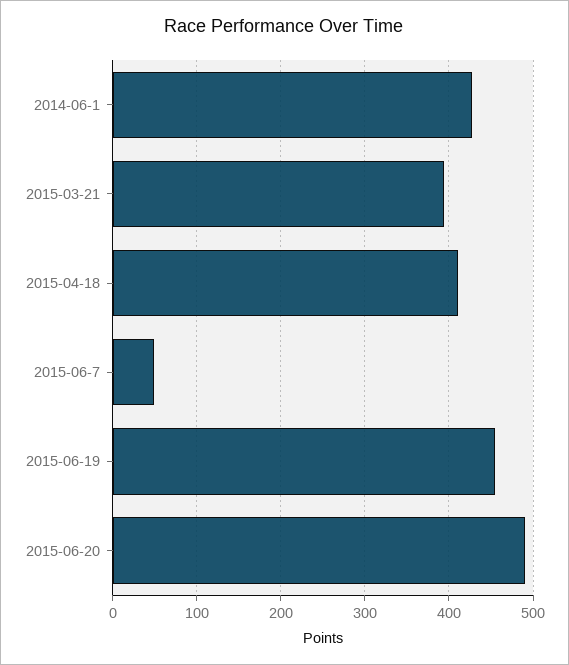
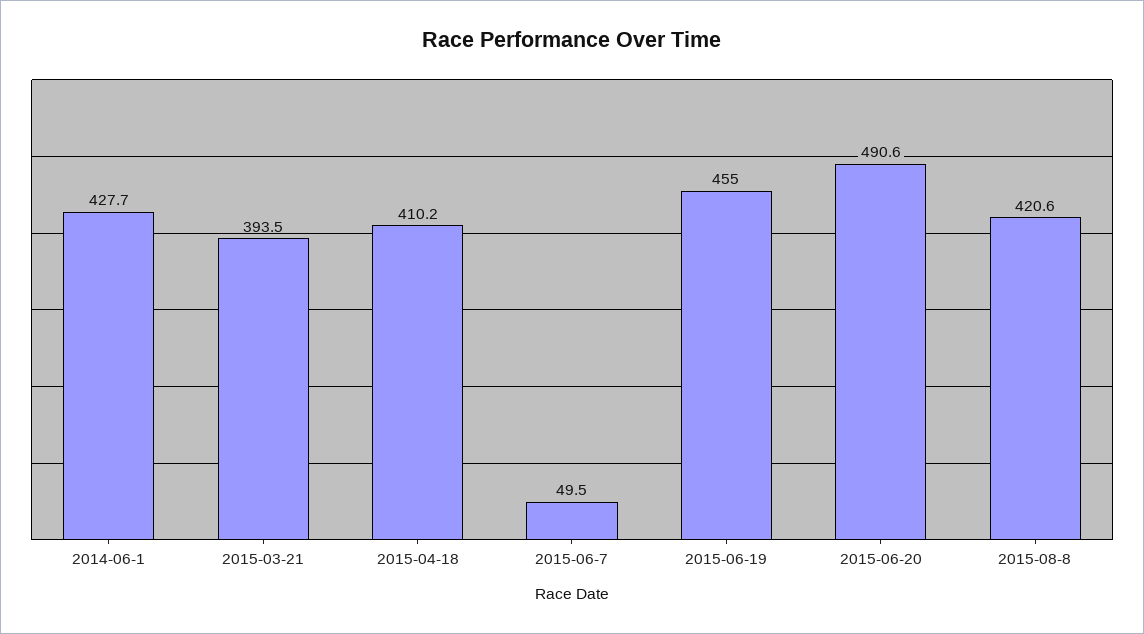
2015-08-8: none -> 420.6

